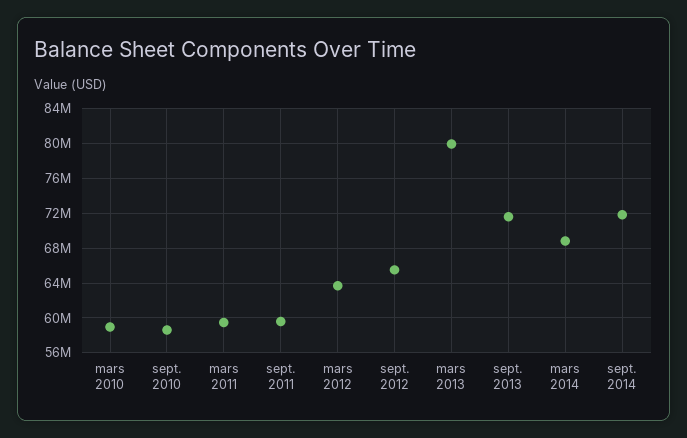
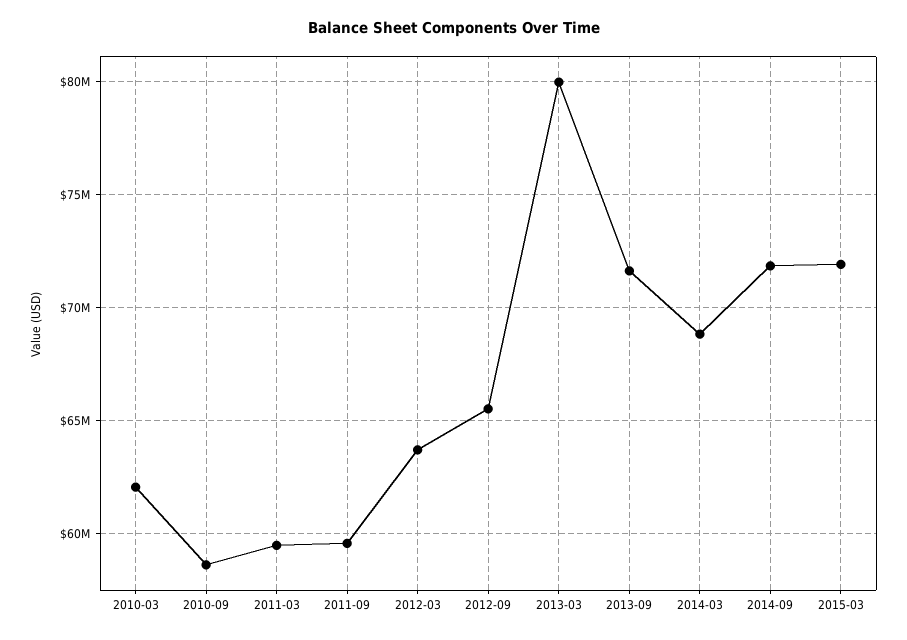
mars 2010: 59000000 -> 62000000
2015-03: none -> 72000000

